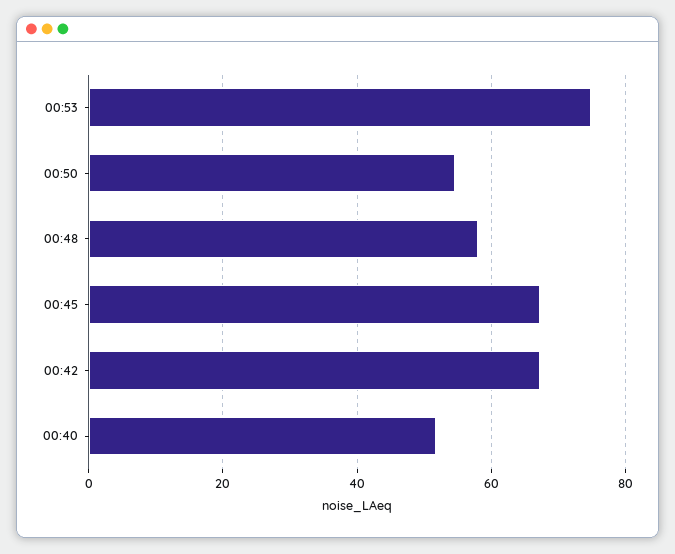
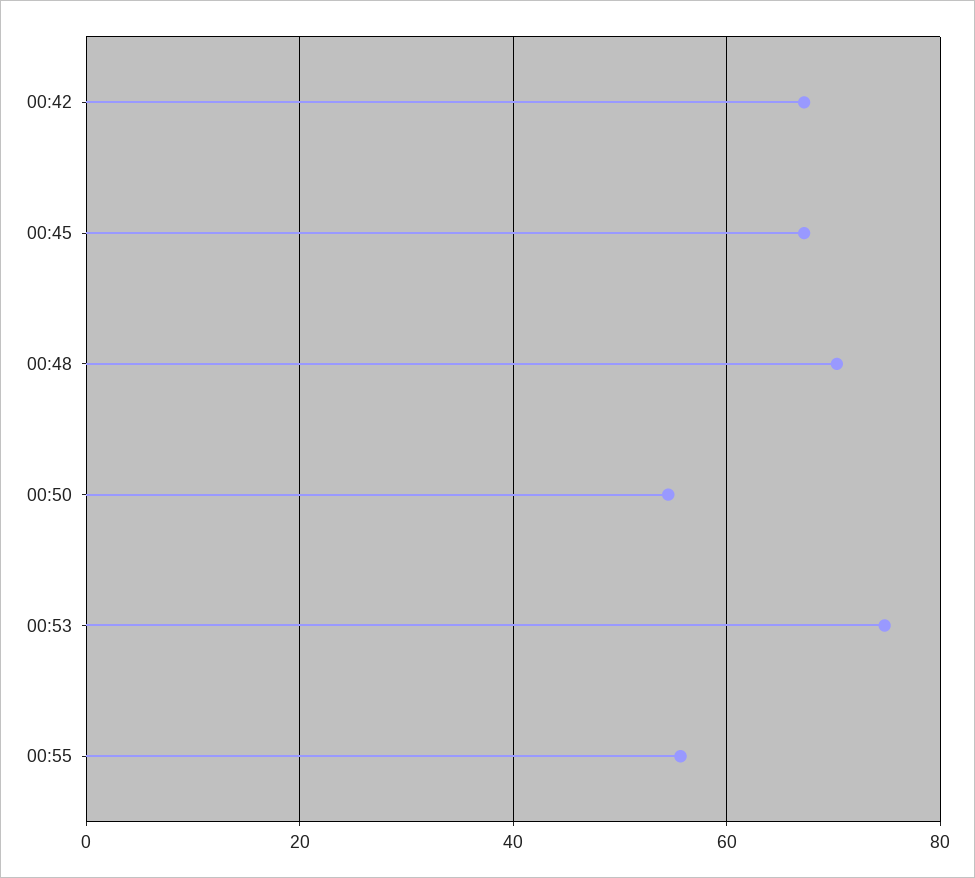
00:48: 58 -> 70
00:40: 52 -> none
00:55: none -> 56

